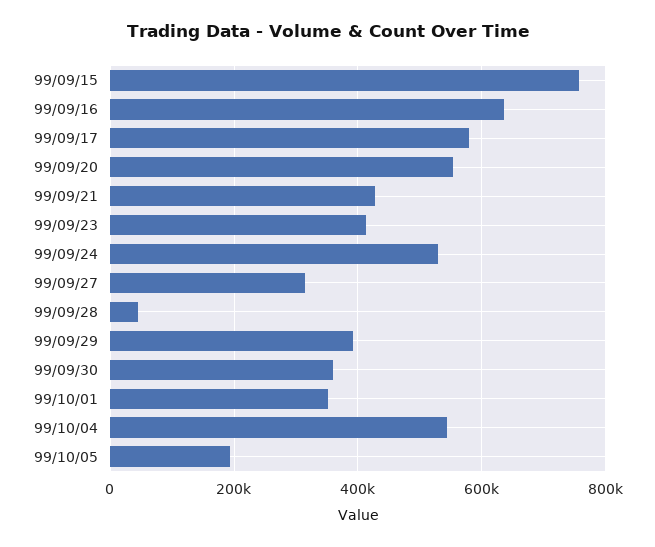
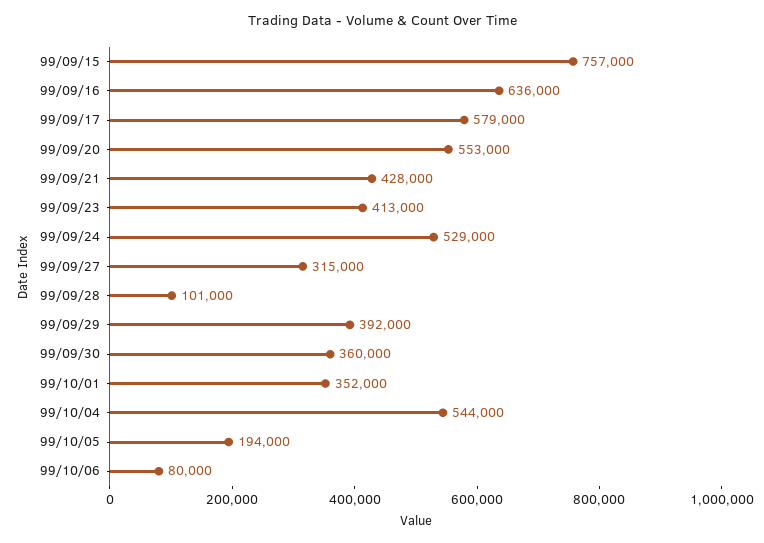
99/09/28: 40000 -> 101000
99/10/06: none -> 80000

